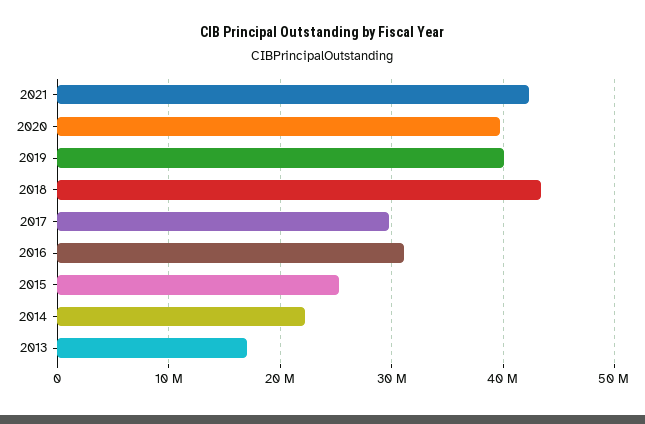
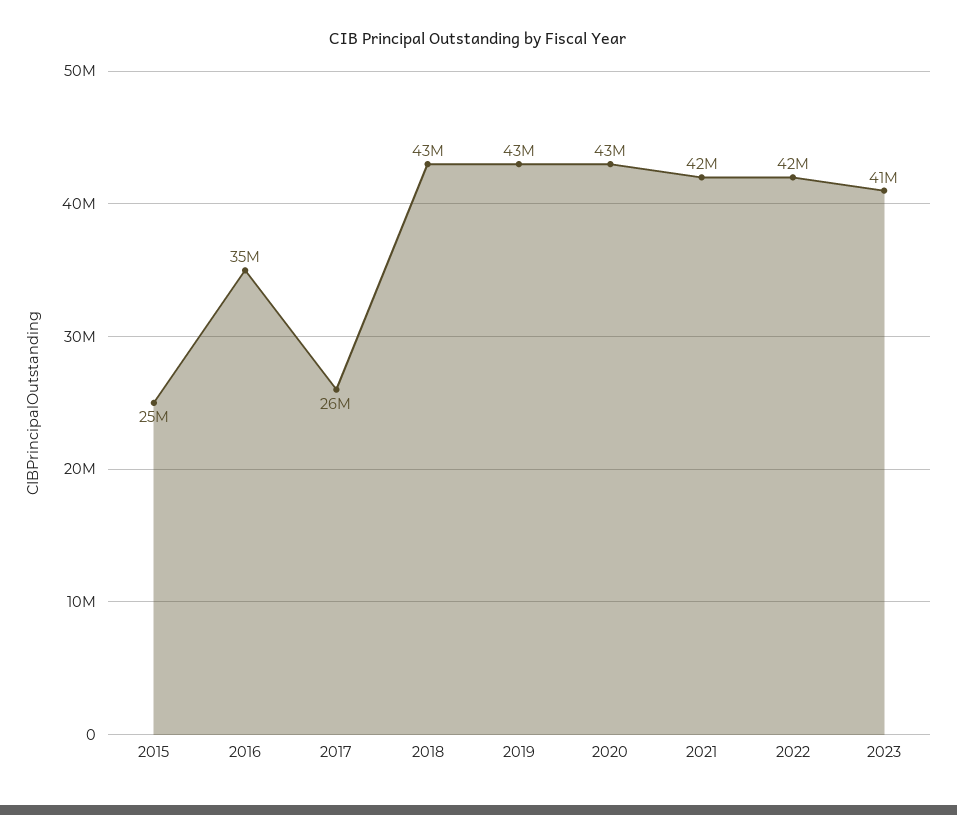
2020: 40000000 -> 43000000
2019: 40000000 -> 43000000
2017: 30000000 -> 26000000
2016: 31000000 -> 35000000
2014: 22000000 -> none
2013: 17000000 -> none
2022: none -> 42000000
2023: none -> 41000000

